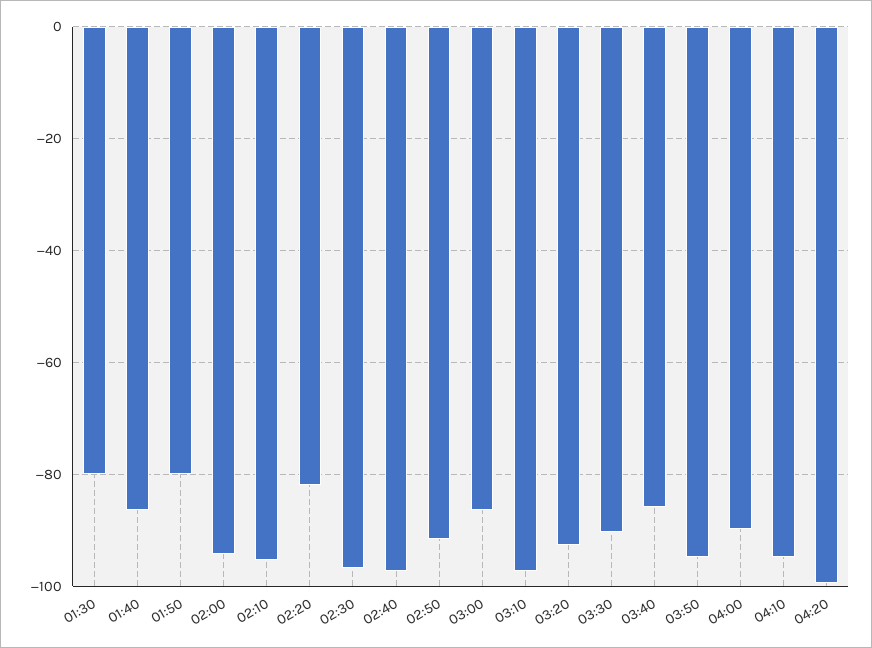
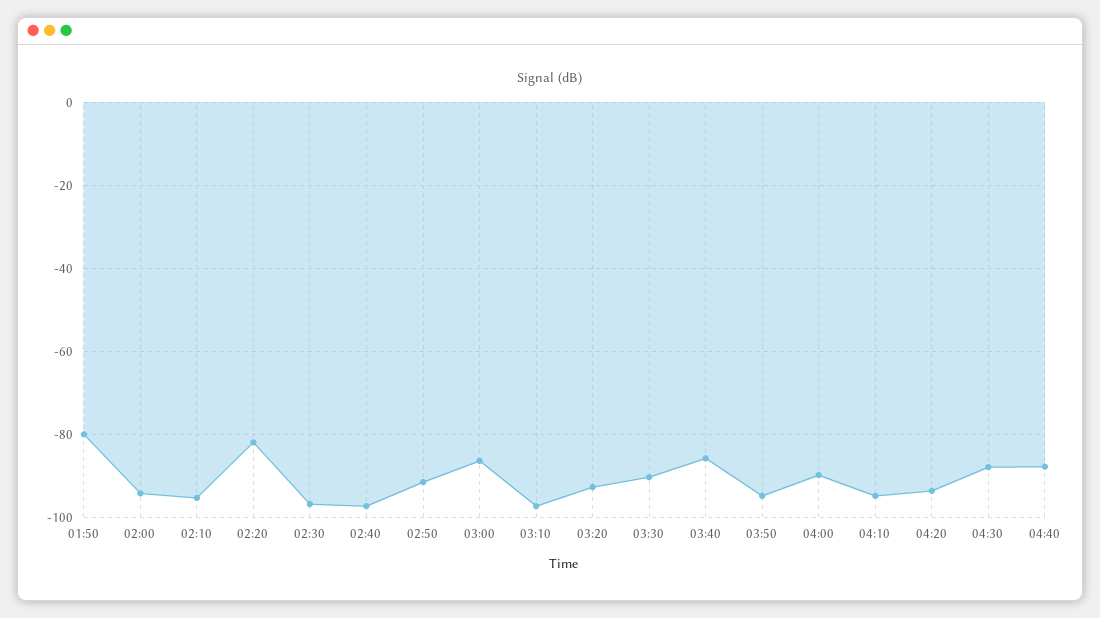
01:30: -80 -> none
01:40: -86 -> none
04:20: -100 -> -94
04:30: none -> -88
04:40: none -> -88

